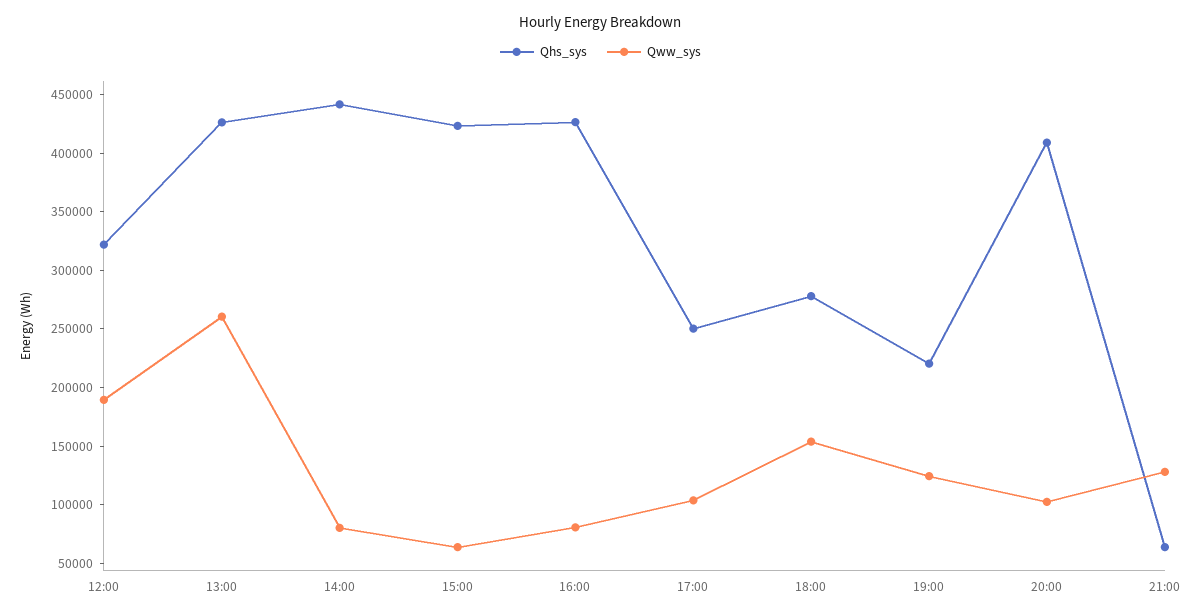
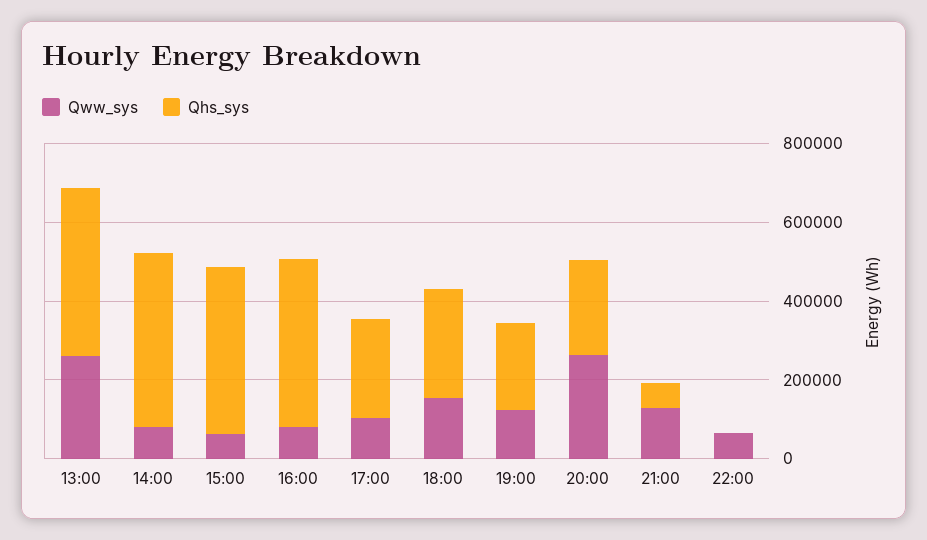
Qhs_sys, 12:00: 320000 -> none
Qww_sys, 12:00: 190000 -> none
Qhs_sys, 20:00: 410000 -> 250000
Qww_sys, 20:00: 100000 -> 250000
Qww_sys, 22:00: none -> 50000
Qhs_sys, 22:00: none -> 0

